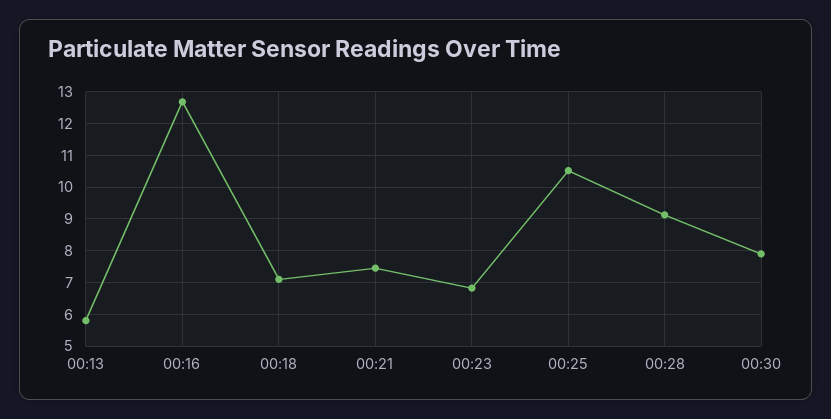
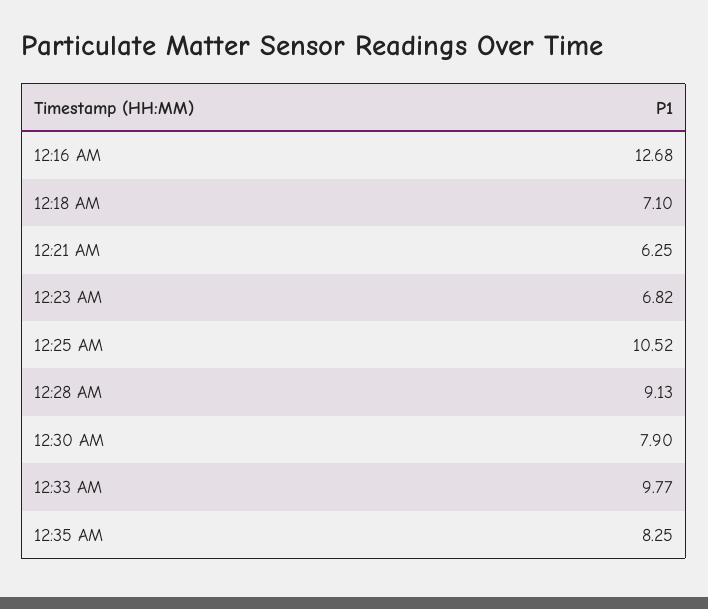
00:13: 5.8 -> none
00:21: 7.4 -> 6.25
12:33 AM: none -> 9.77
12:35 AM: none -> 8.25

